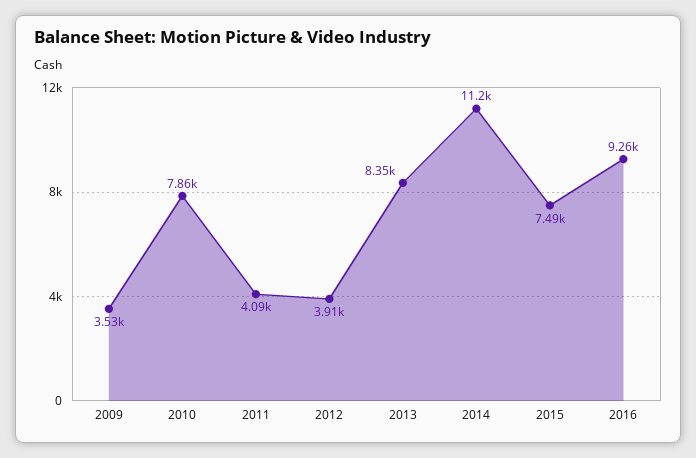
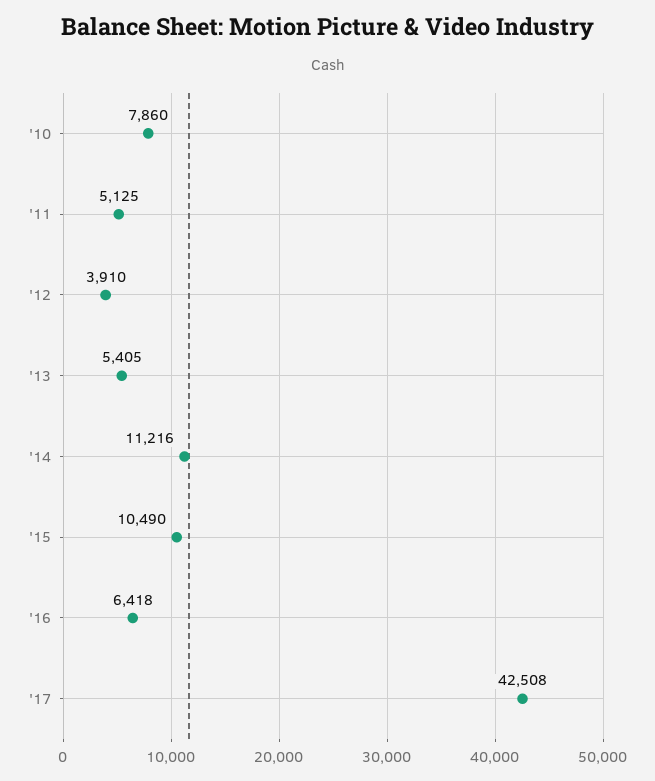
2009: 3530 -> none
2011: 4090 -> 5125
2013: 8350 -> 5405
2015: 7490 -> 10490
2016: 9260 -> 6418
'17: none -> 42508

